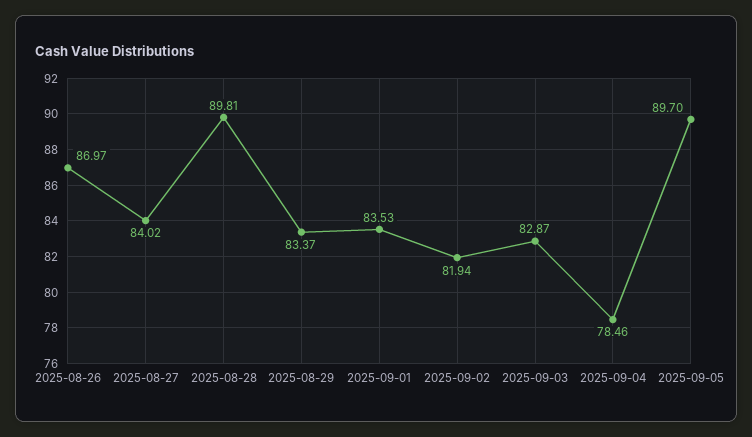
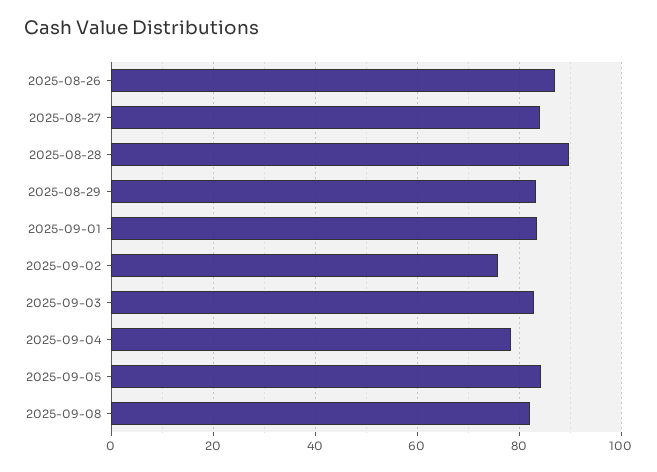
2025-09-02: 81.94 -> 76
2025-09-05: 89.7 -> 84
2025-09-08: none -> 82

